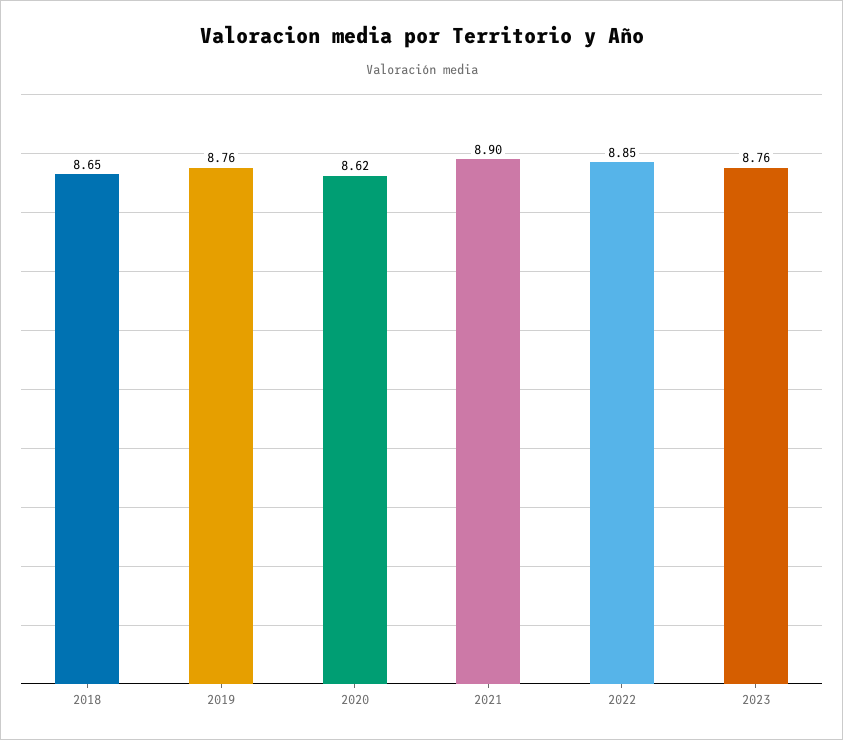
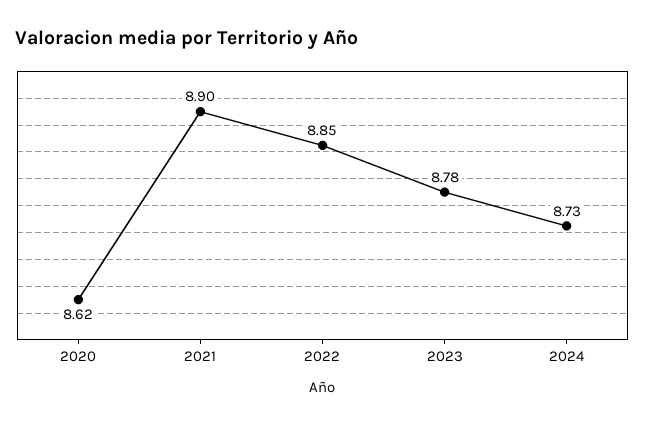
2018: 8.65 -> none
2019: 8.76 -> none
2023: 8.76 -> 8.78
2024: none -> 8.73

